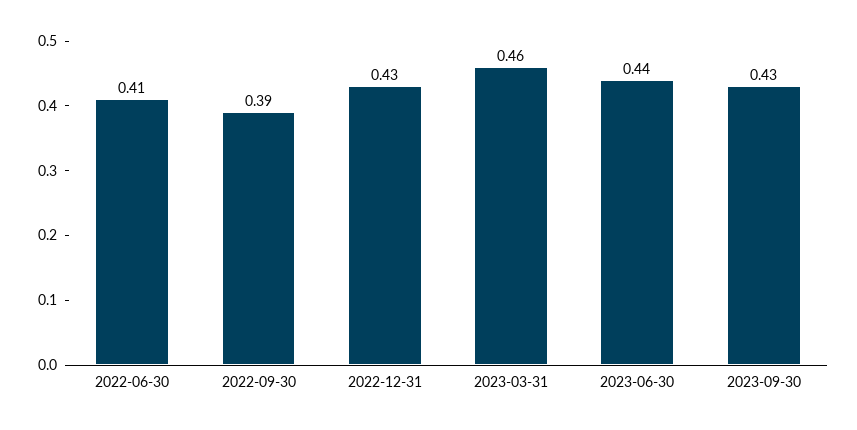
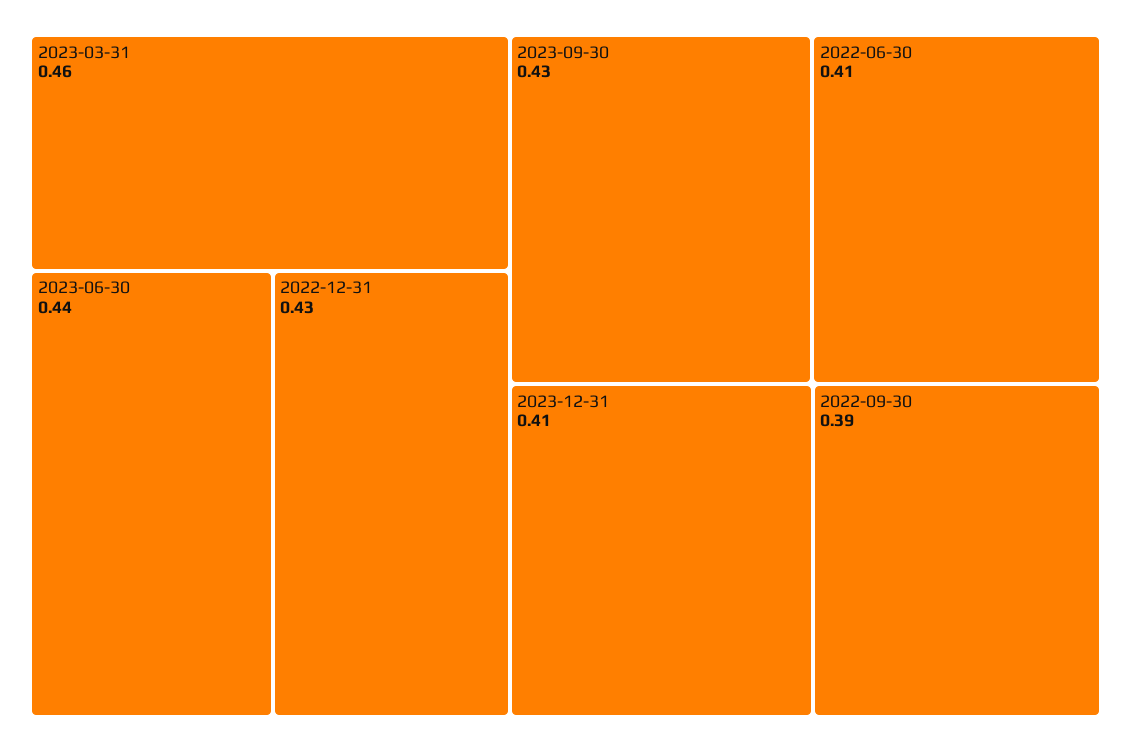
2023-12-31: none -> 0.41

